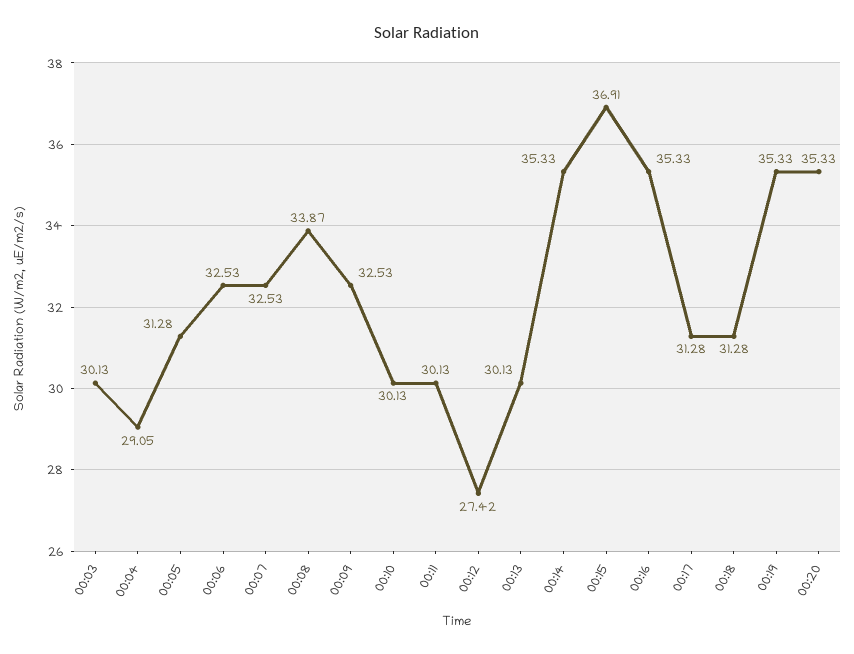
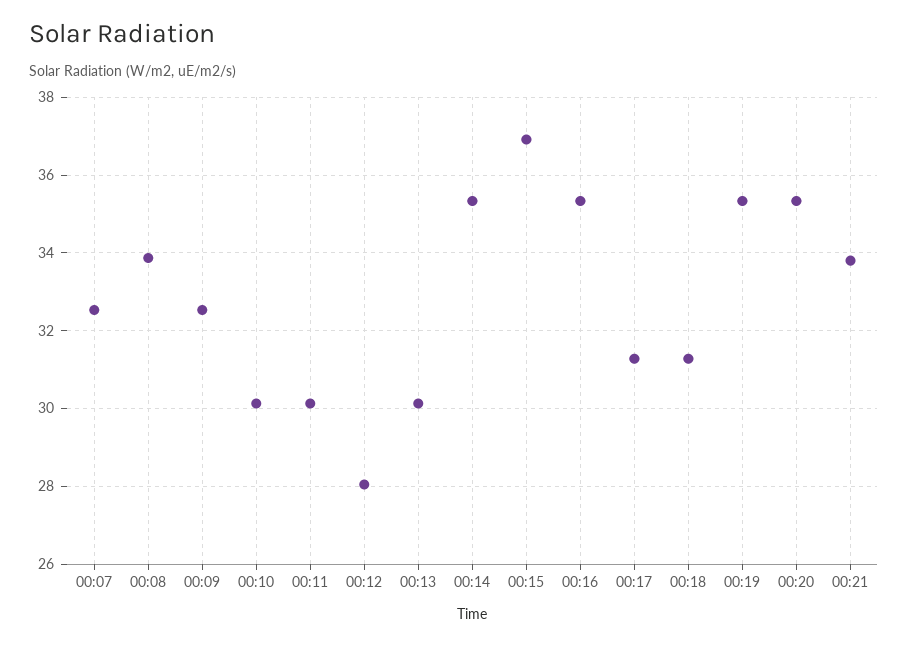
00:03: 30.13 -> none
00:04: 29.05 -> none
00:05: 31.28 -> none
00:06: 32.53 -> none
00:12: 27.42 -> 28
00:21: none -> 33.8

